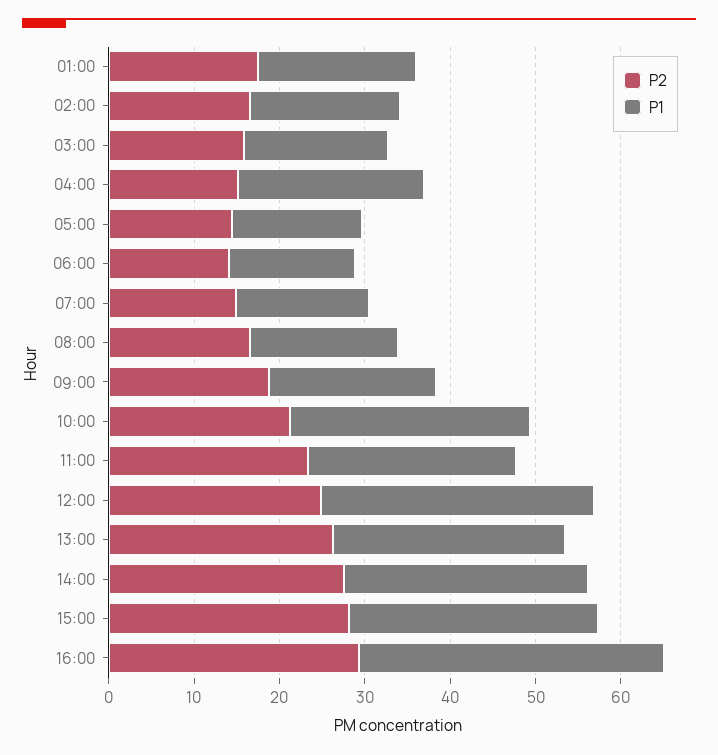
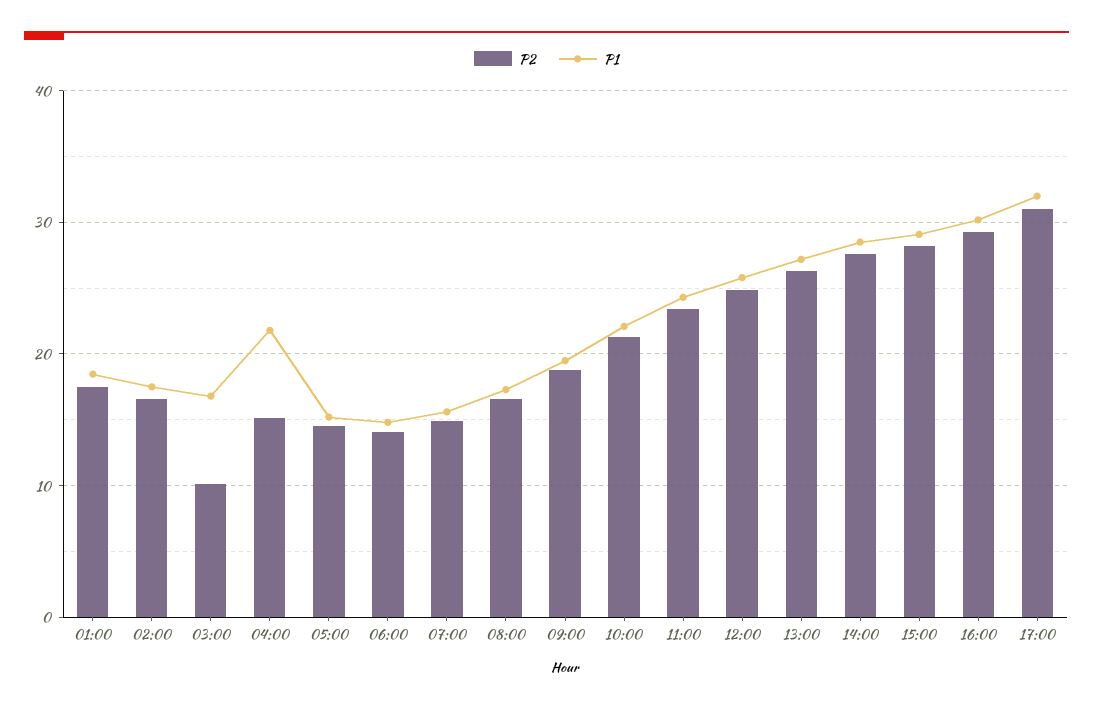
P2, 03:00: 16 -> 10
P1, 10:00: 28 -> 22
P1, 12:00: 32 -> 26
P1, 16:00: 36 -> 30
P2, 17:00: none -> 31
P1, 17:00: none -> 32

